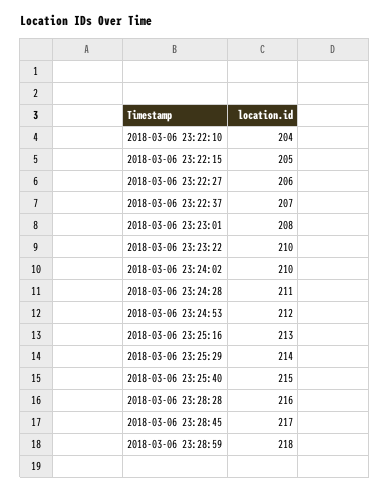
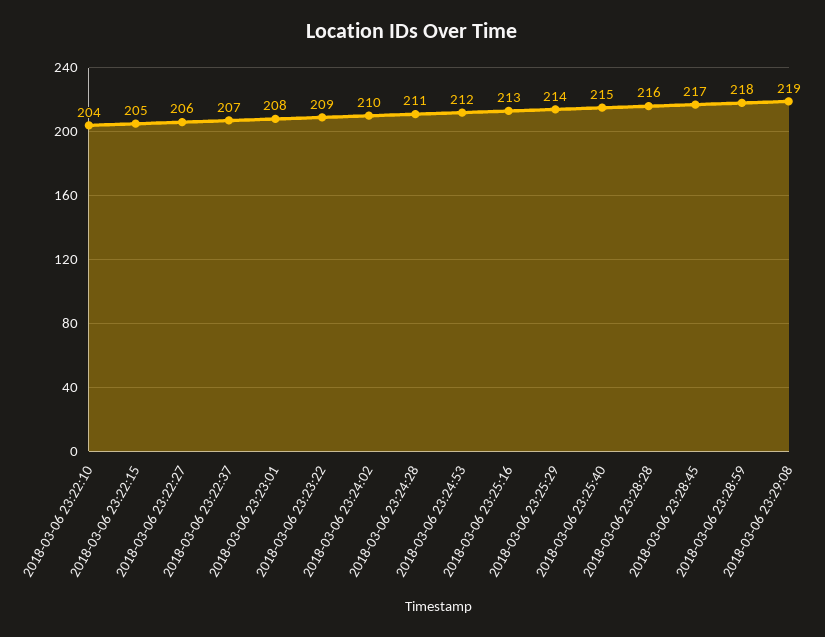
2018-03-06 23:23:22: 210 -> 209
2018-03-06 23:29:08: none -> 219

